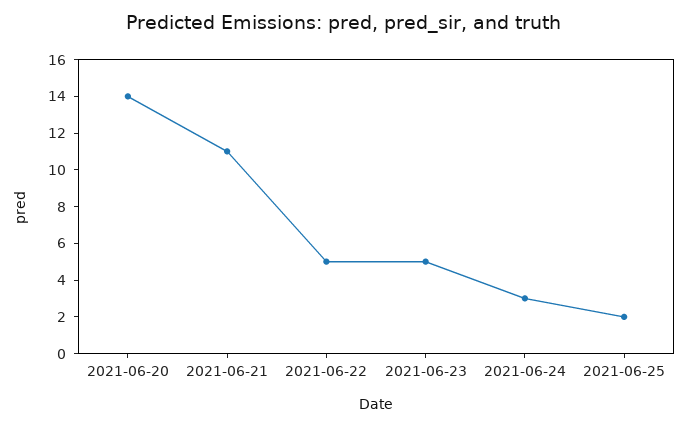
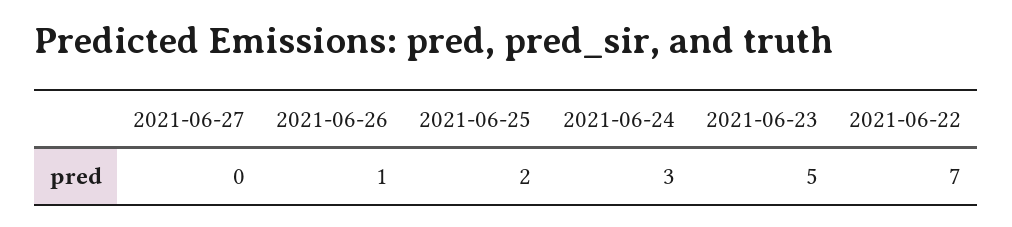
2021-06-20: 14 -> none
2021-06-21: 11 -> none
2021-06-22: 5 -> 7
2021-06-27: none -> 0
2021-06-26: none -> 1

